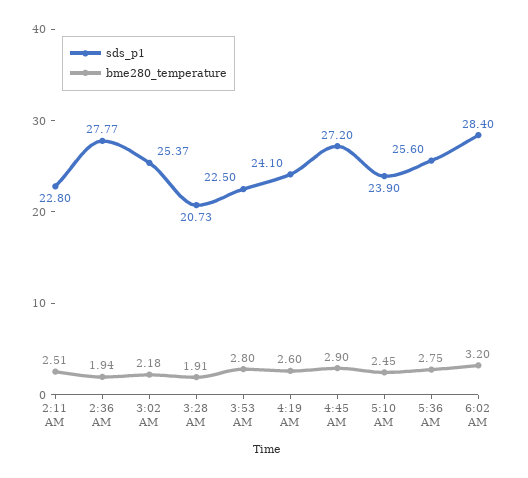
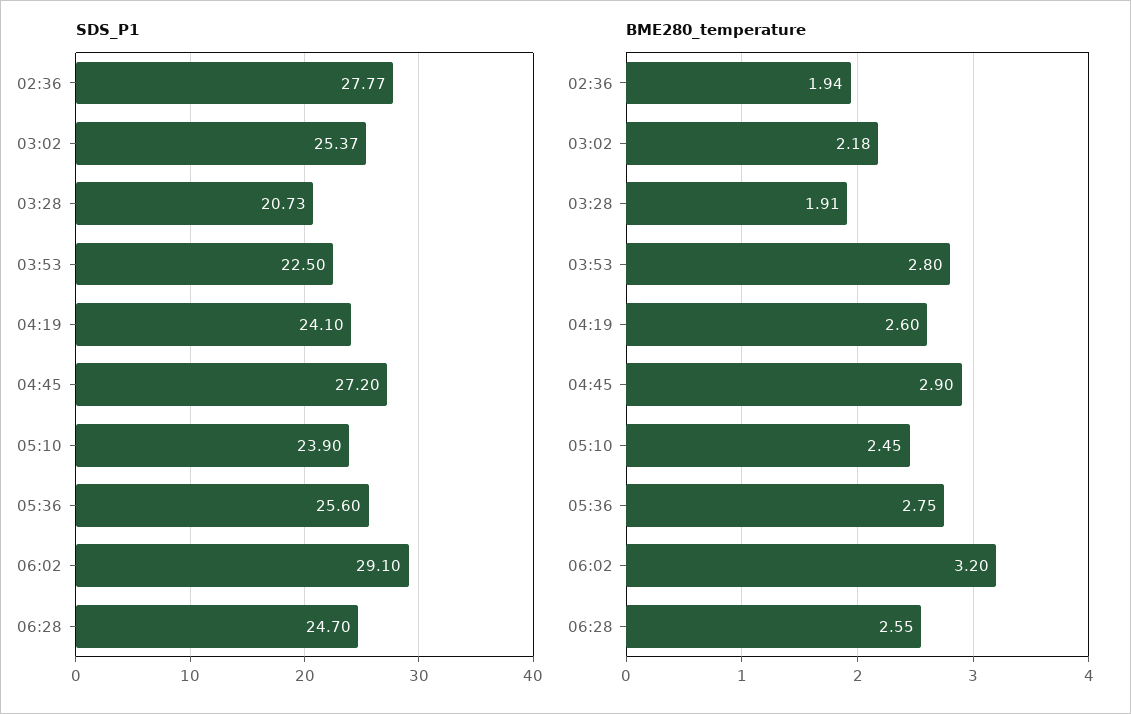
sds_p1, 2:11 AM: 22.8 -> none
bme280_temperature, 2:11 AM: 2.51 -> none
sds_p1, 6:02 AM: 28.4 -> 29.1
sds_p1, 06:28: none -> 24.7
bme280_temperature, 06:28: none -> 2.55

